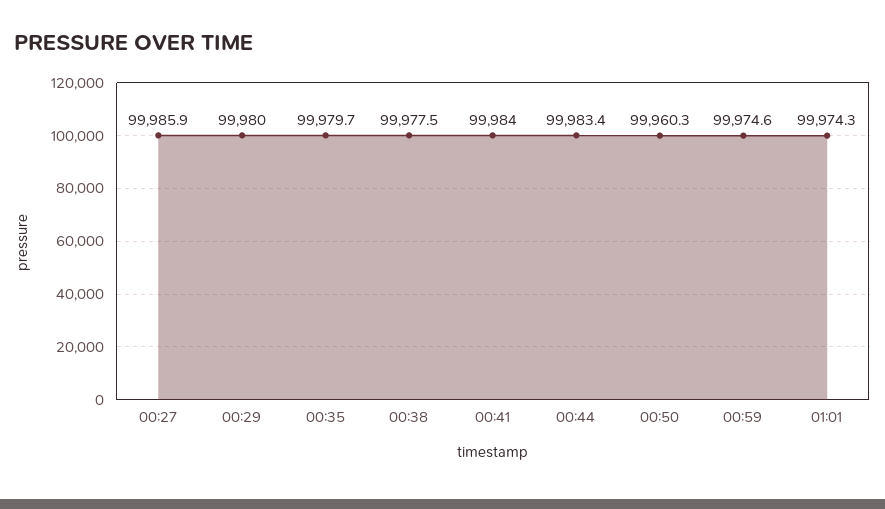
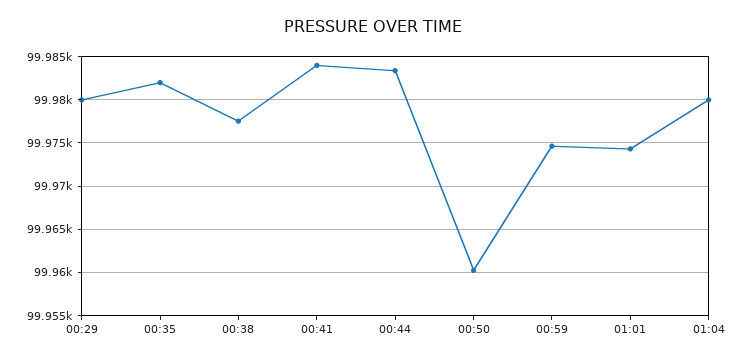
00:27: 99985.9 -> none
00:35: 99979.7 -> 99982
01:04: none -> 99980

